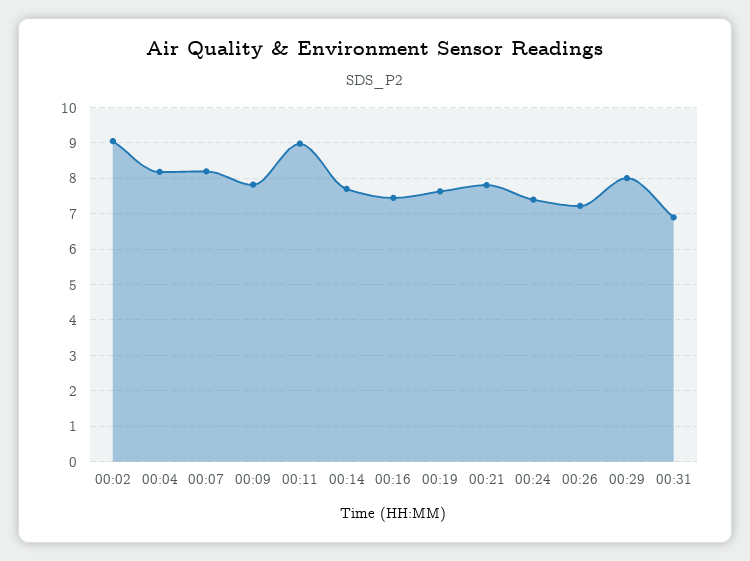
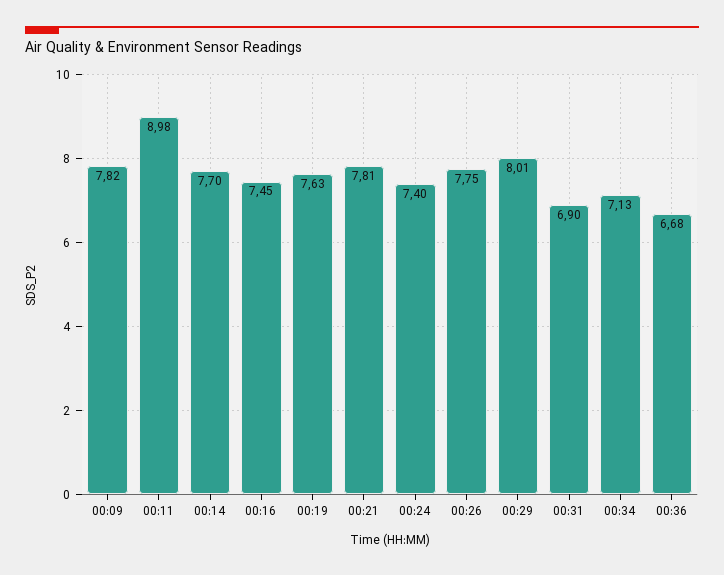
00:02: 9 -> none
00:04: 8.2 -> none
00:07: 8.2 -> none
00:26: 7.2 -> 7.75
00:34: none -> 7.13
00:36: none -> 6.68

